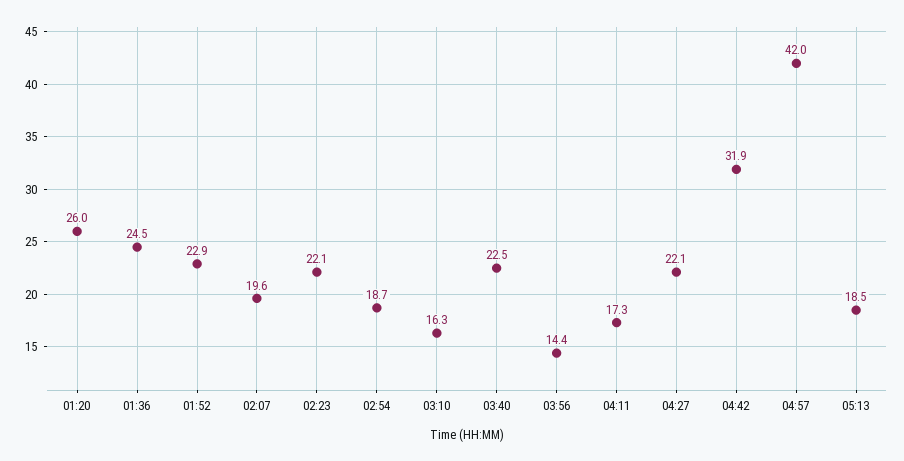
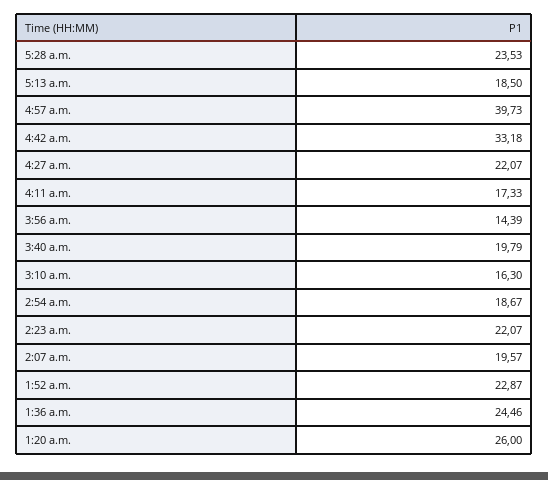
03:40: 22.5 -> 19.79
04:42: 31.9 -> 33.18
04:57: 42 -> 39.73
5:28 a.m.: none -> 23.53

